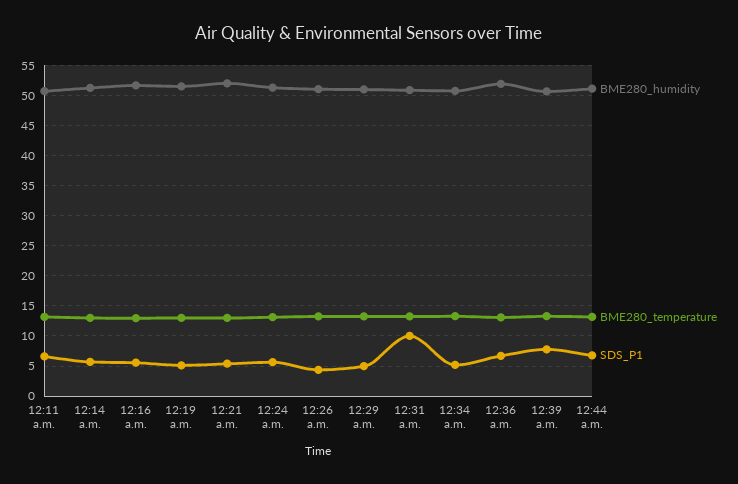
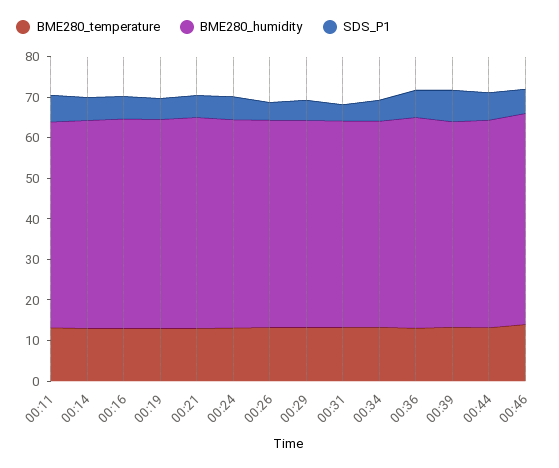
SDS_P1, 12:31 a.m.: 10 -> 4
BME280_temperature, 00:46: none -> 14
BME280_humidity, 00:46: none -> 52
SDS_P1, 00:46: none -> 6

